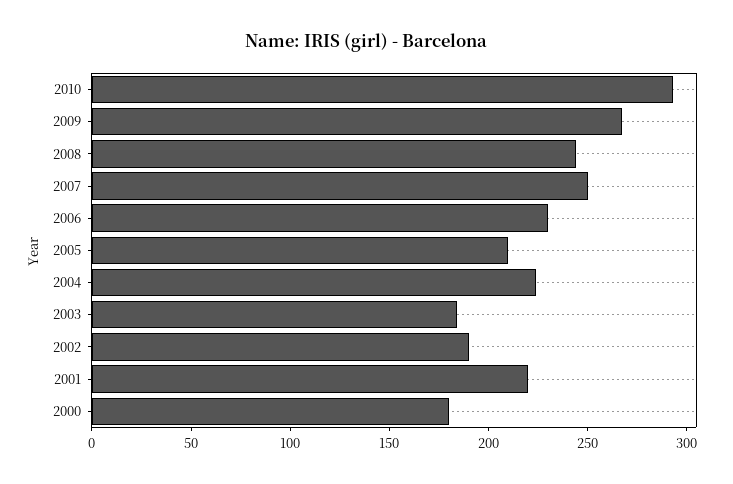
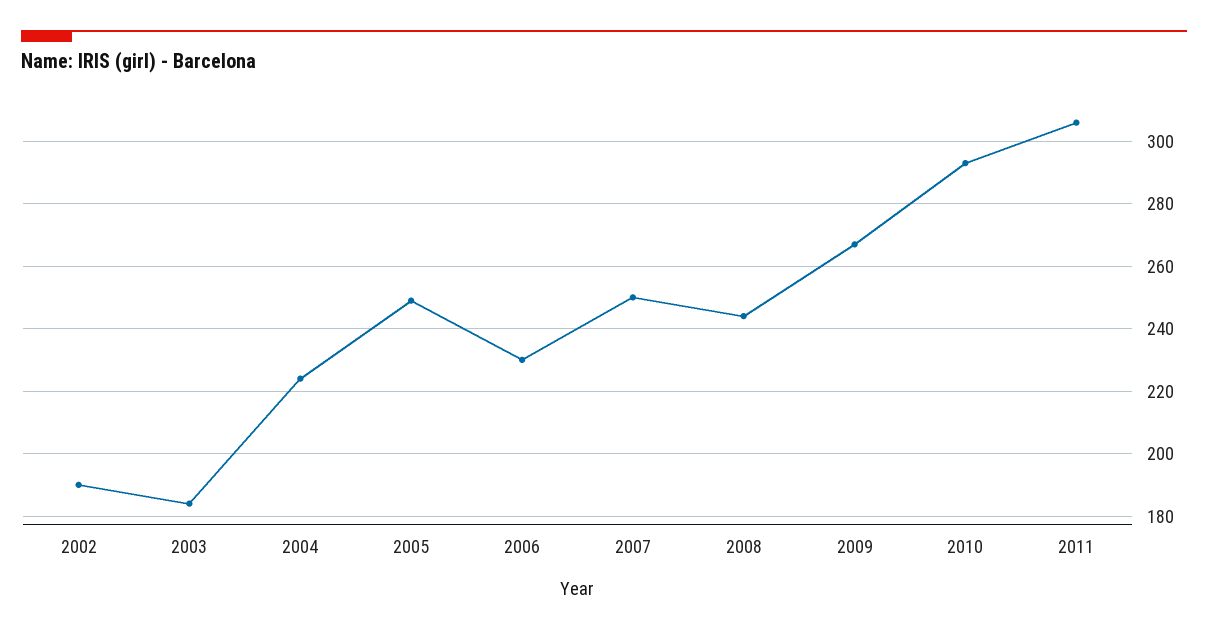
2005: 210 -> 250
2001: 220 -> none
2000: 180 -> none
2011: none -> 305

